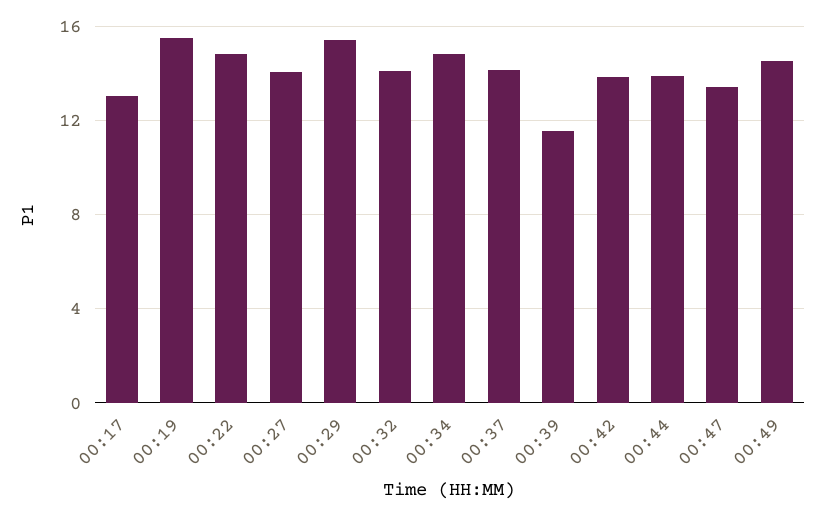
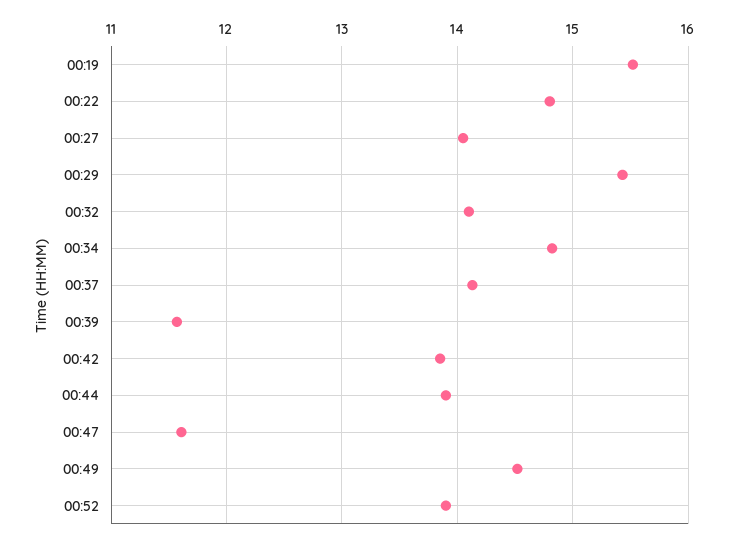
00:17: 13 -> none
00:47: 13.5 -> 11.6
00:52: none -> 13.9

